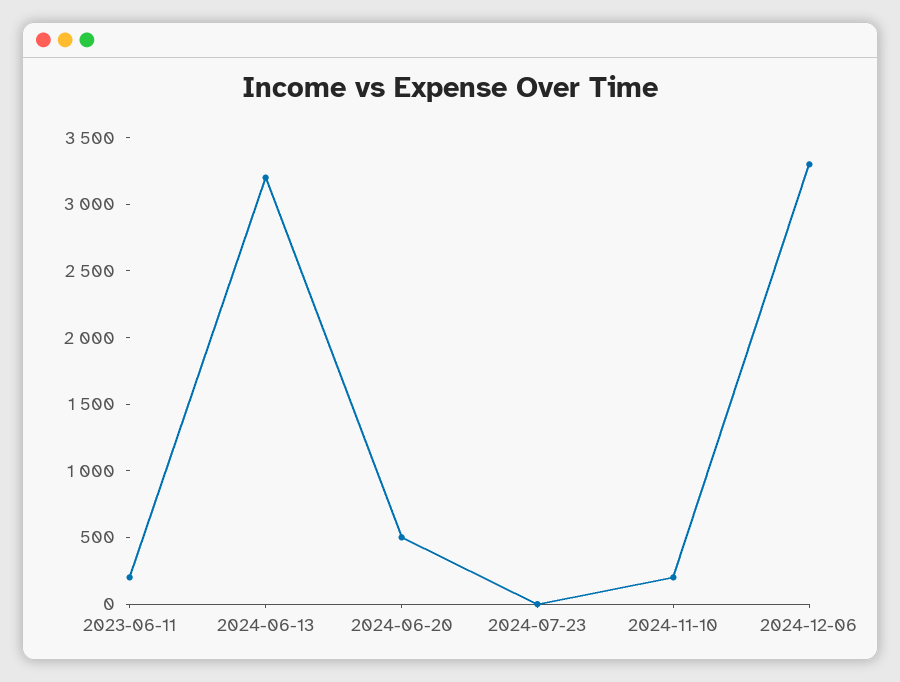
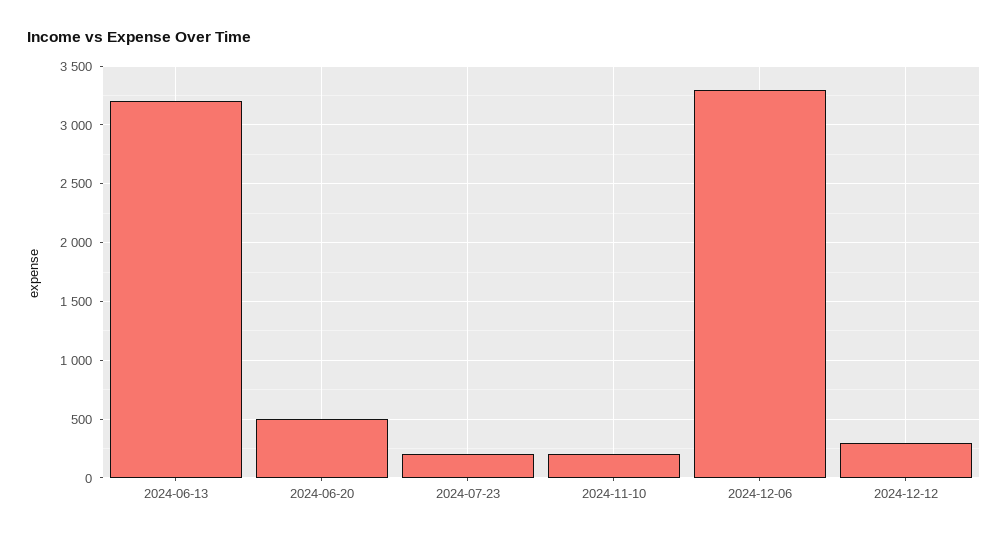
2023-06-11: 200 -> none
2024-07-23: 0 -> 200
2024-12-12: none -> 300

